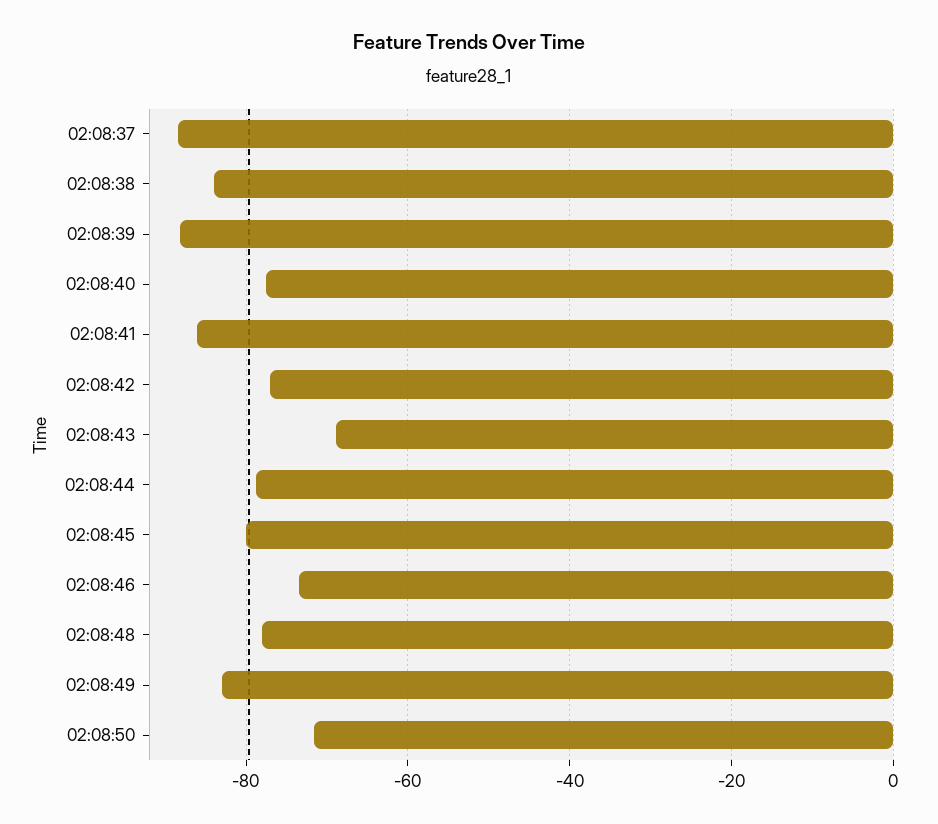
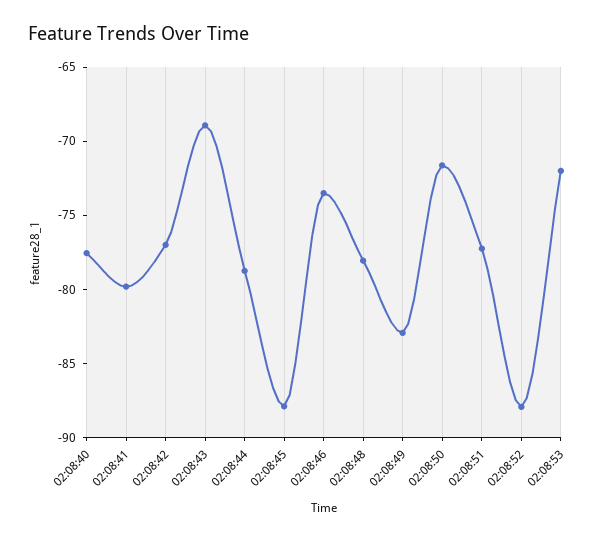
02:08:37: -88 -> none
02:08:38: -84 -> none
02:08:39: -88 -> none
02:08:41: -86 -> -80
02:08:45: -80 -> -88
02:08:51: none -> -77
02:08:52: none -> -88
02:08:53: none -> -72

